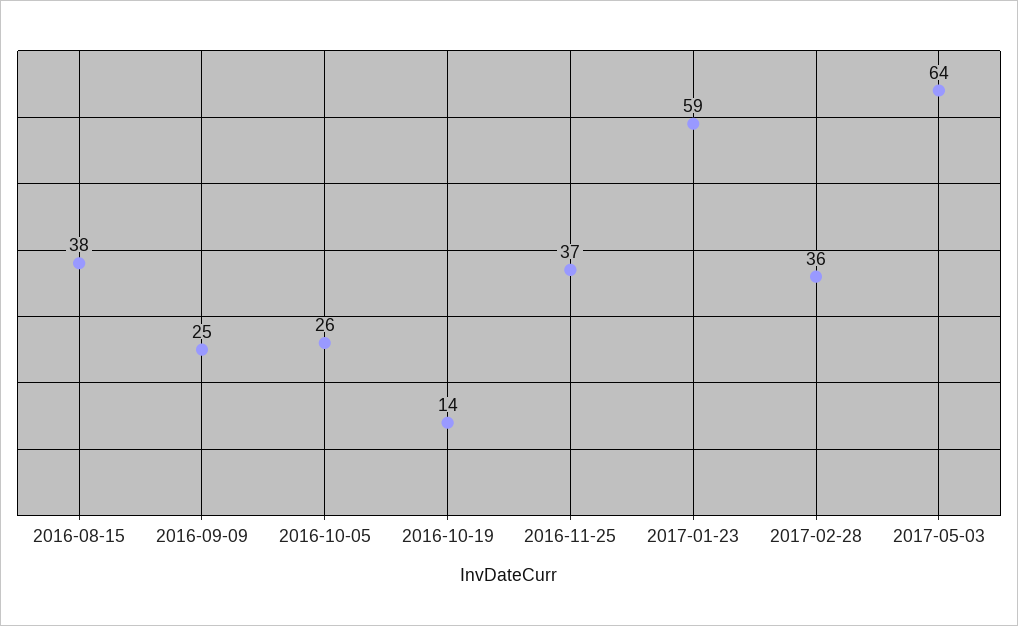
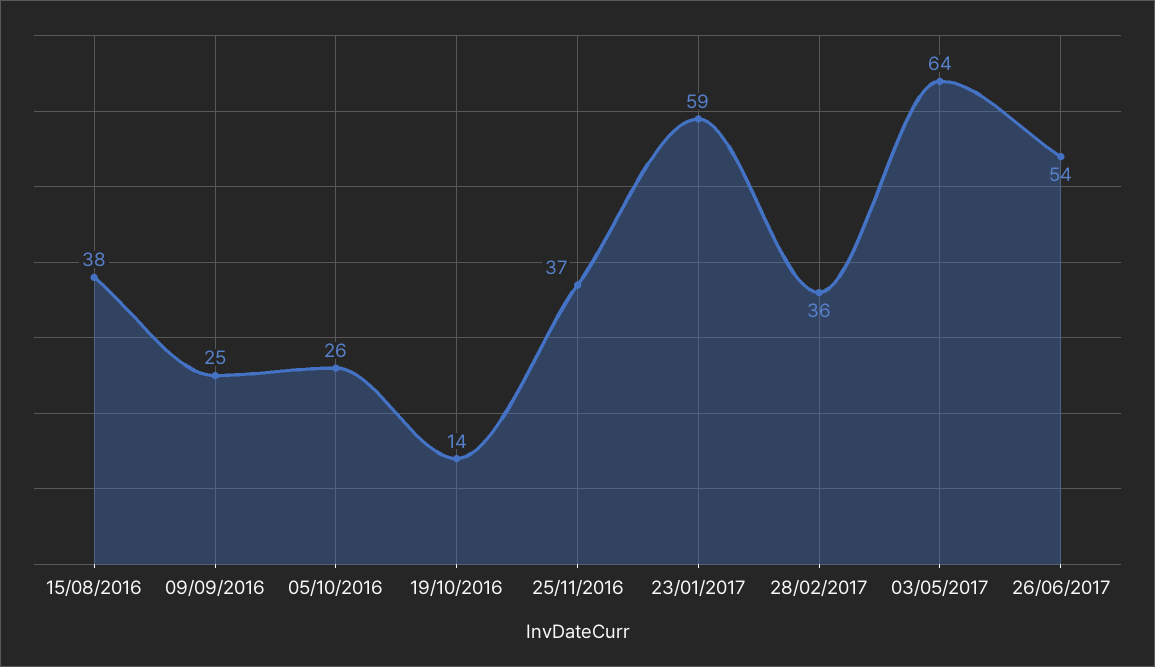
26/06/2017: none -> 54

